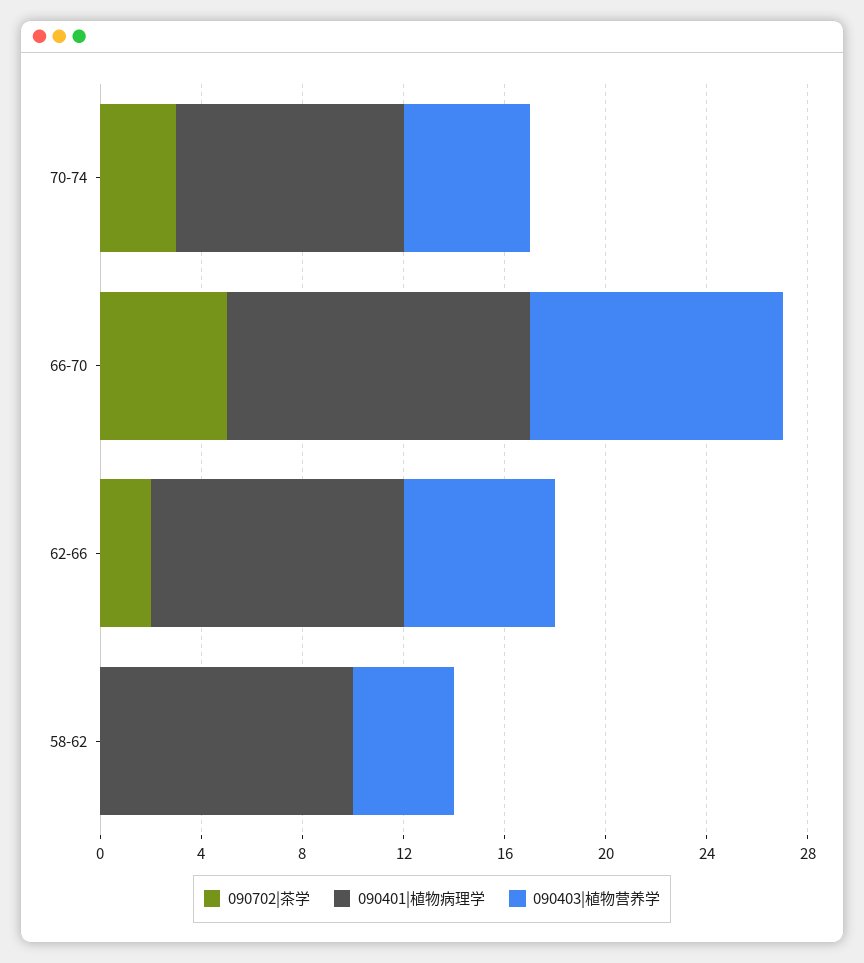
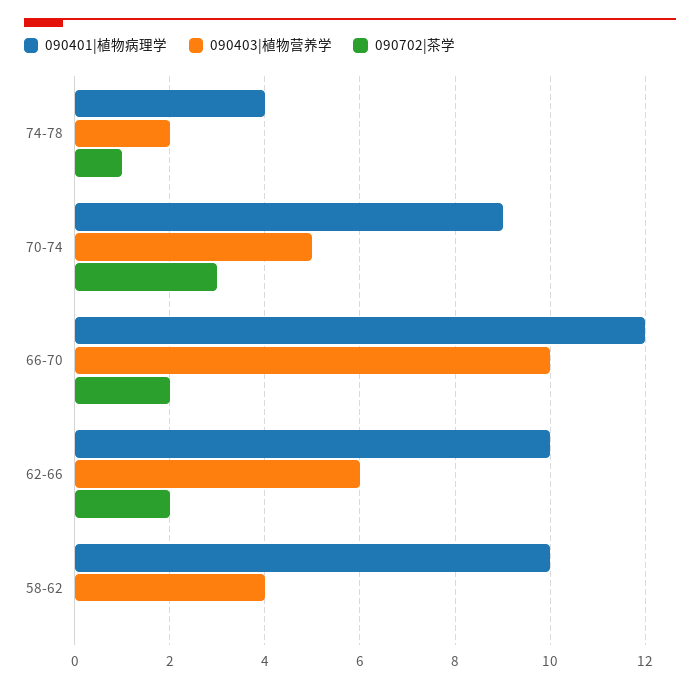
090702|茶学, 66-70: 5 -> 2
090401|植物病理学, 74-78: none -> 4
090403|植物营养学, 74-78: none -> 2
090702|茶学, 74-78: none -> 1

